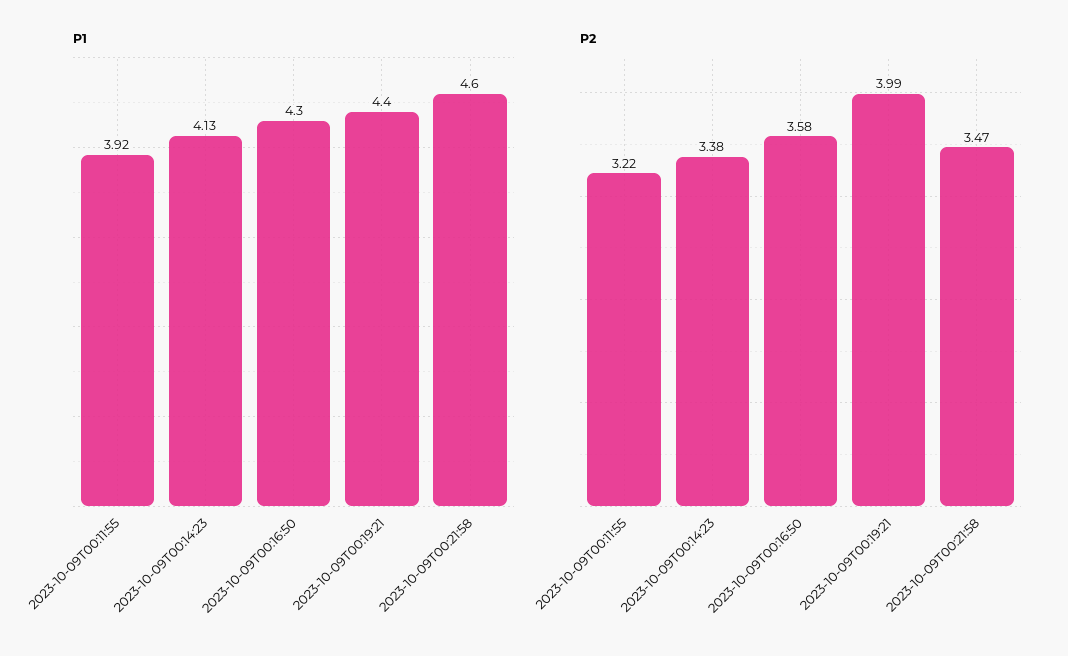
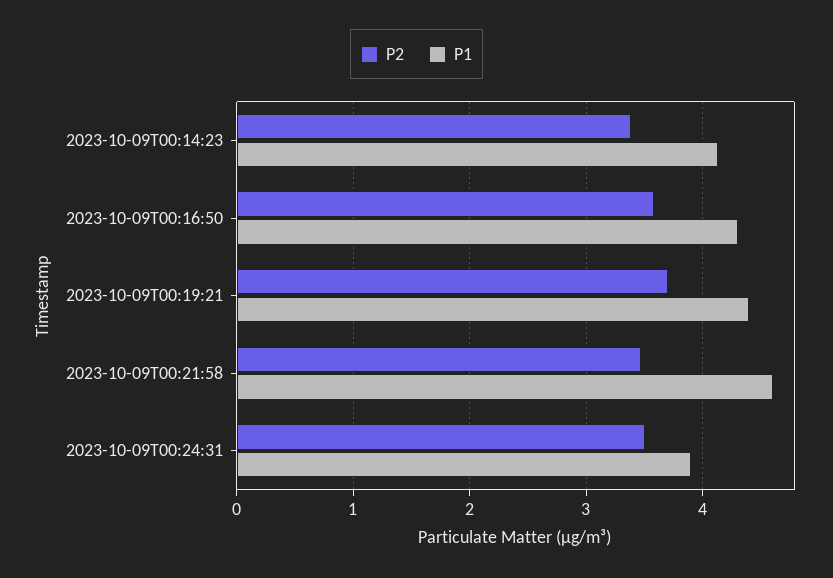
P1, 2023-10-09T00:11:55: 3.92 -> none
P2, 2023-10-09T00:11:55: 3.22 -> none
P2, 2023-10-09T00:19:21: 3.99 -> 3.7
P2, 2023-10-09T00:24:31: none -> 3.5
P1, 2023-10-09T00:24:31: none -> 3.9

